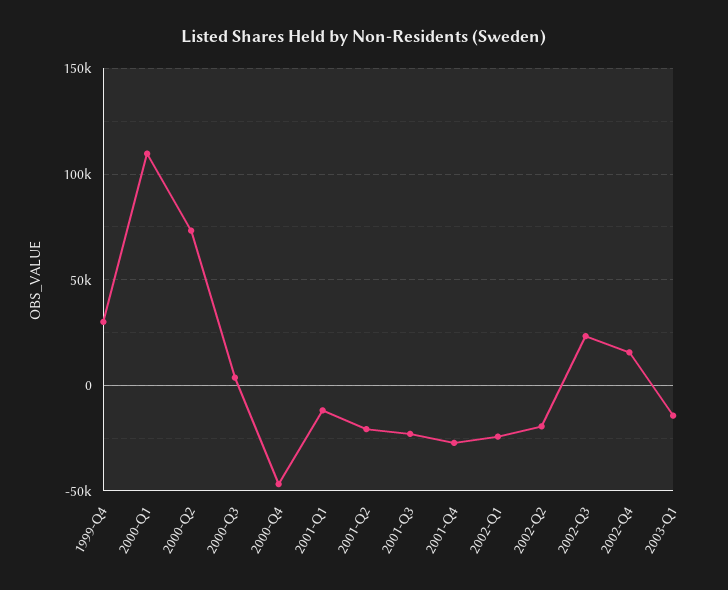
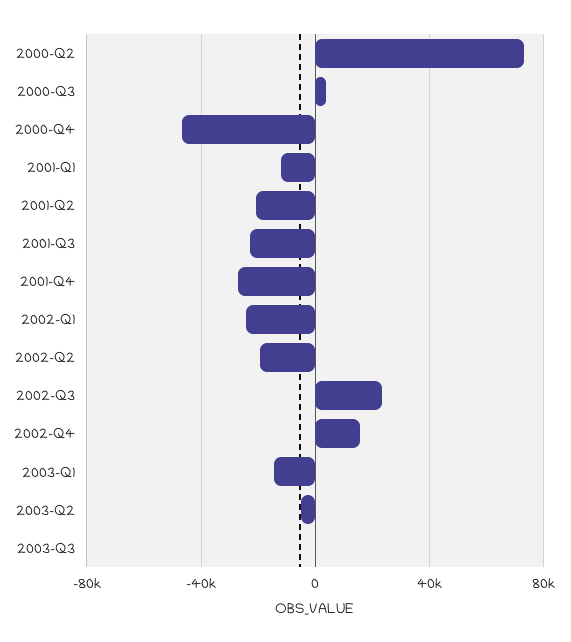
1999-Q4: 30000 -> none
2000-Q1: 110000 -> none
2003-Q2: none -> -5000
2003-Q3: none -> 0

